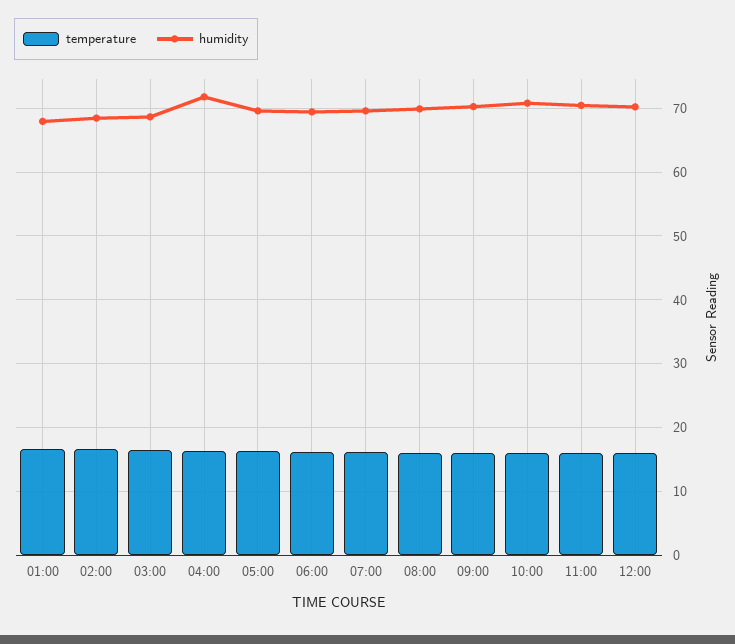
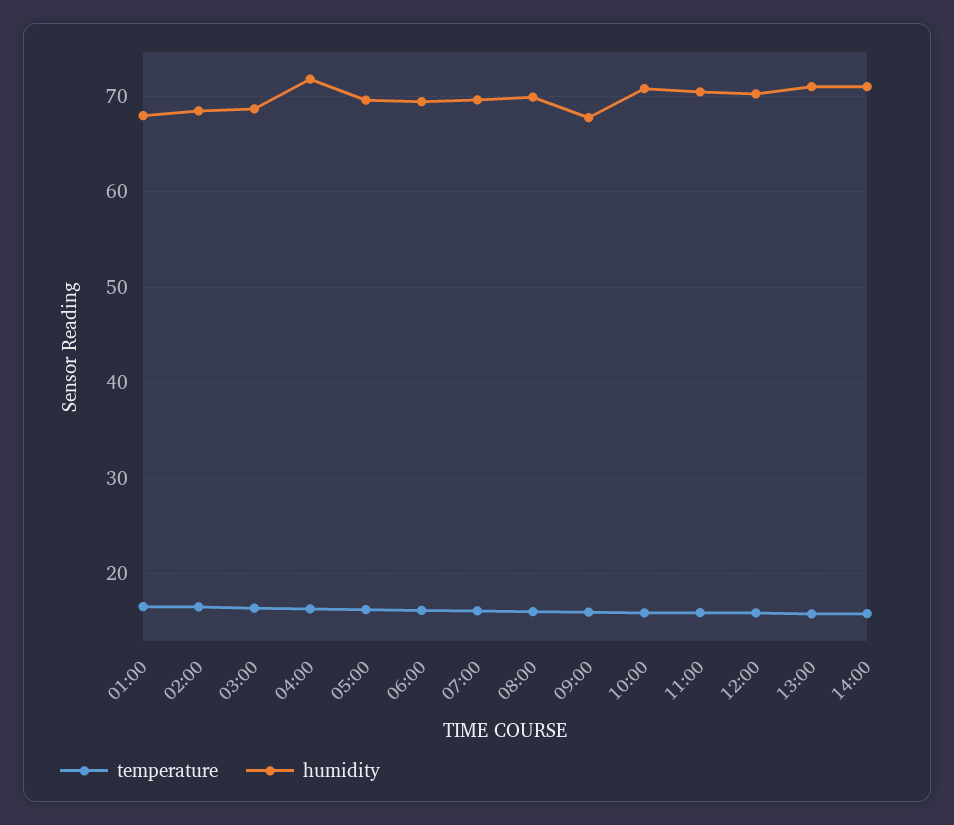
humidity, 09:00: 70 -> 68
temperature, 13:00: none -> 16
humidity, 13:00: none -> 71
temperature, 14:00: none -> 16
humidity, 14:00: none -> 71

